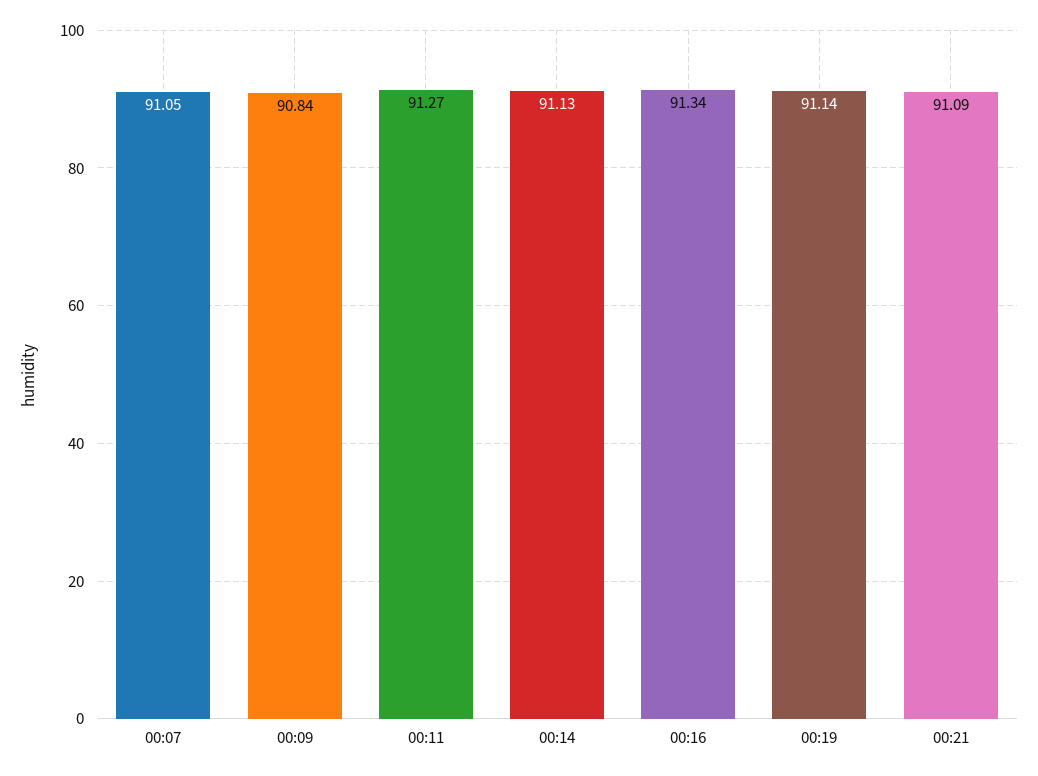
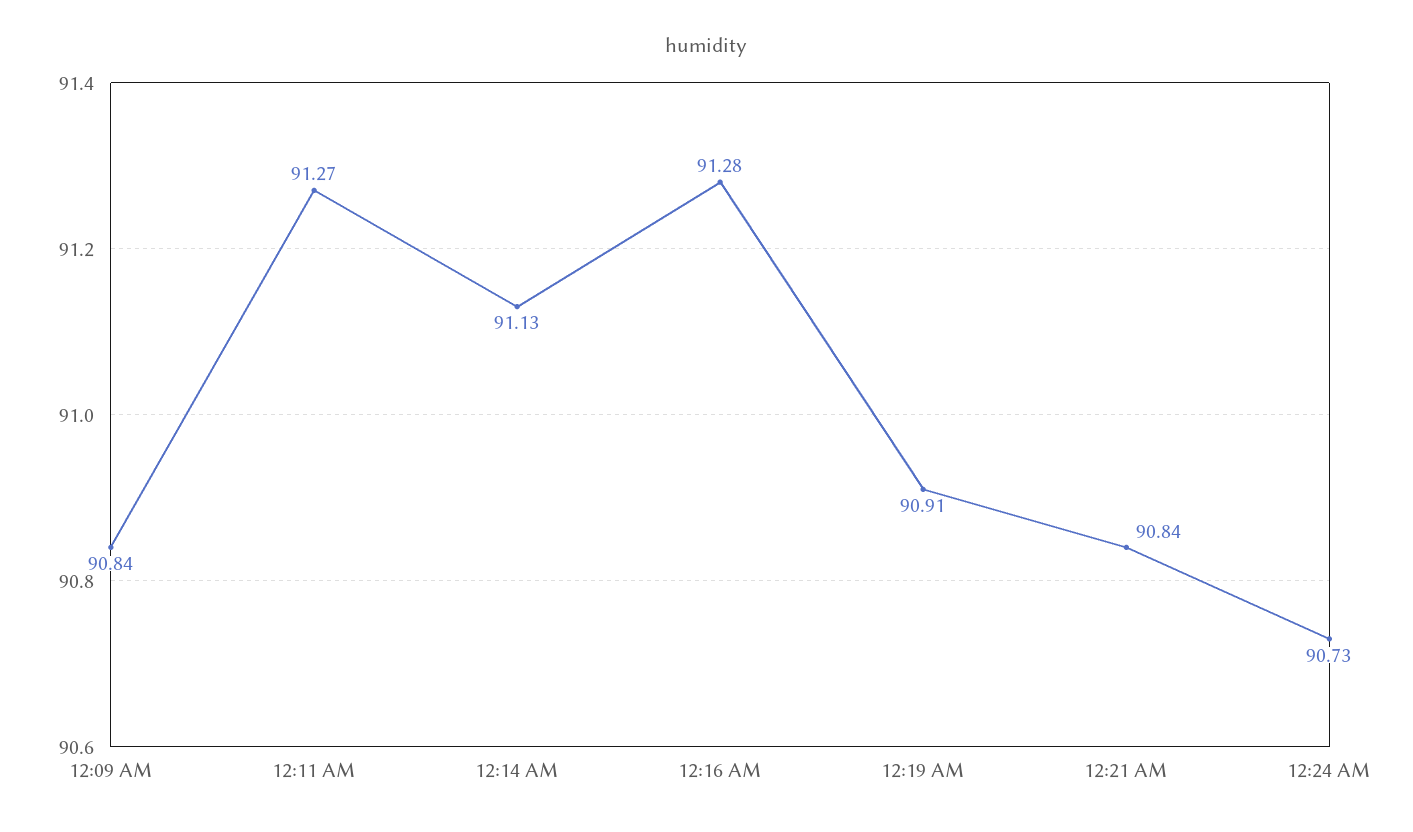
00:07: 91.05 -> none
00:16: 91.34 -> 91.28
00:19: 91.14 -> 90.91
00:21: 91.09 -> 90.84
12:24 AM: none -> 90.73

